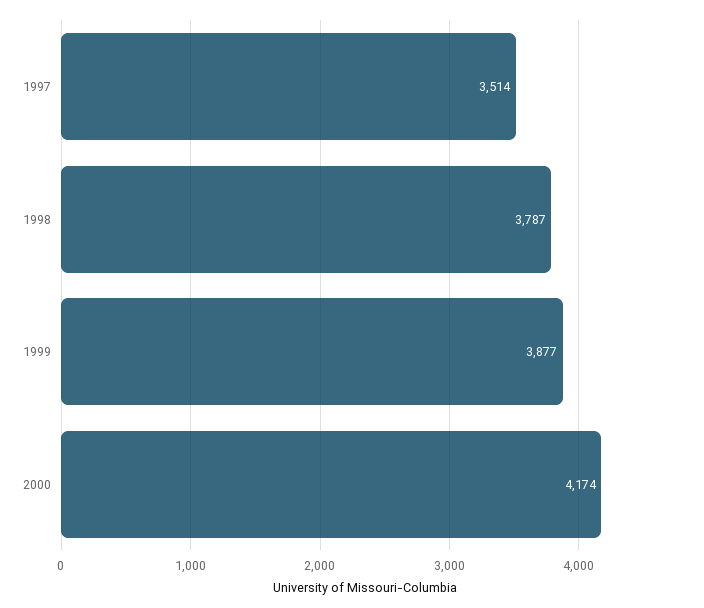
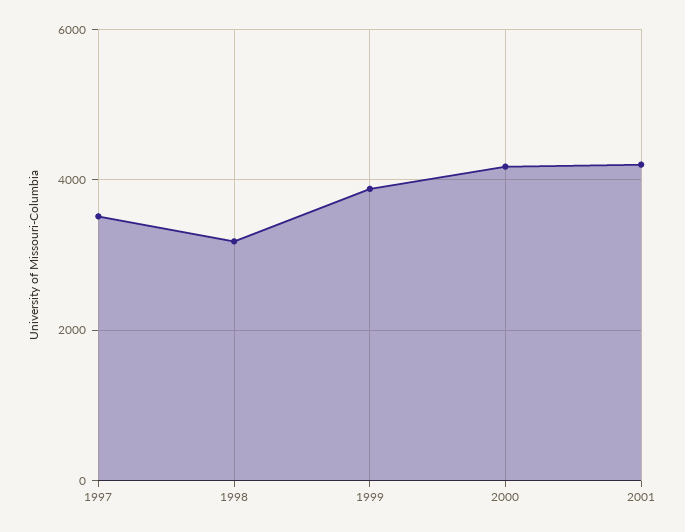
1998: 3787 -> 3200
2001: none -> 4200

